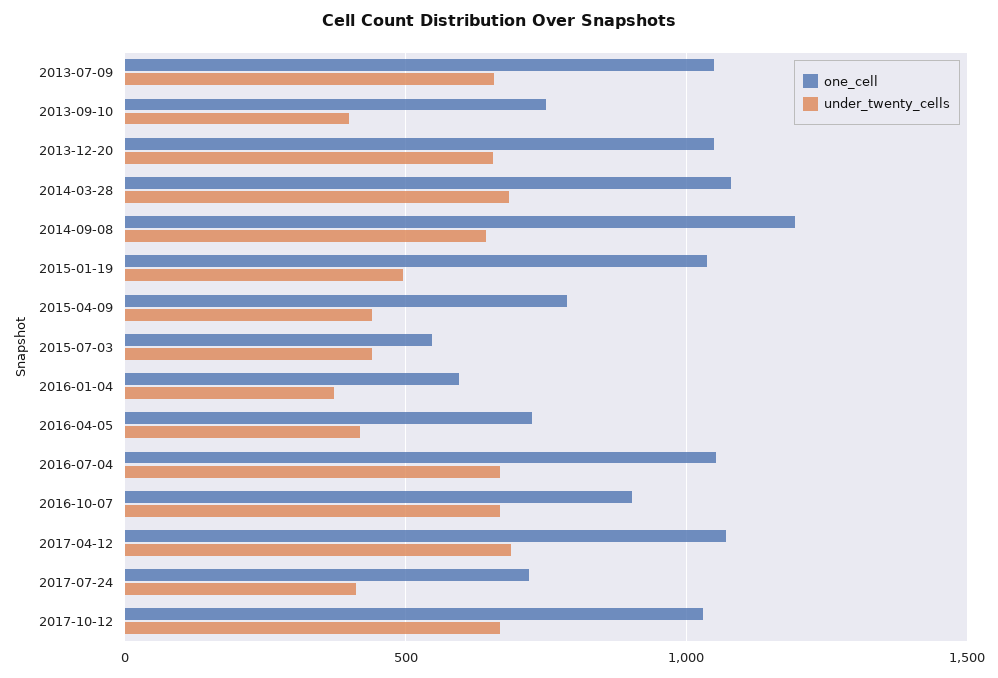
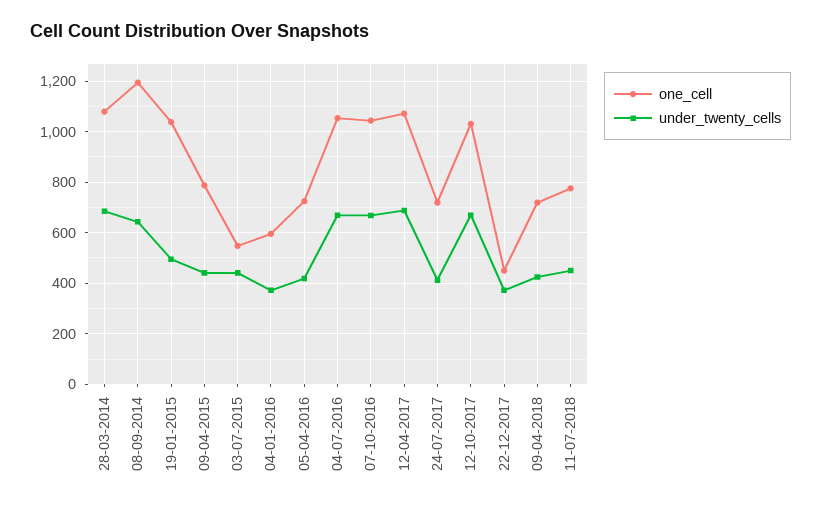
one_cell, 2013-07-09: 1050 -> none
under_twenty_cells, 2013-07-09: 650 -> none
one_cell, 2013-09-10: 750 -> none
under_twenty_cells, 2013-09-10: 400 -> none
one_cell, 2013-12-20: 1050 -> none
under_twenty_cells, 2013-12-20: 650 -> none
one_cell, 2016-10-07: 900 -> 1050
one_cell, 22-12-2017: none -> 450
under_twenty_cells, 22-12-2017: none -> 375
one_cell, 09-04-2018: none -> 725
under_twenty_cells, 09-04-2018: none -> 425
one_cell, 11-07-2018: none -> 775
under_twenty_cells, 11-07-2018: none -> 450

